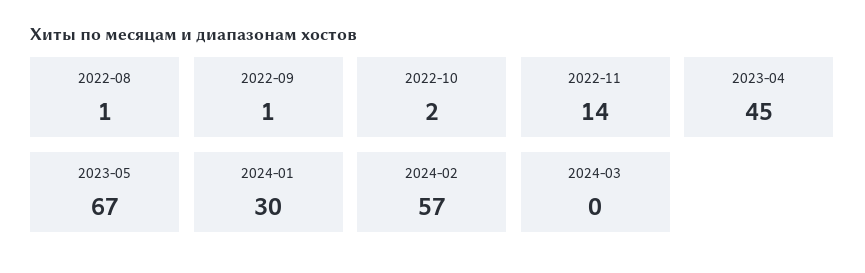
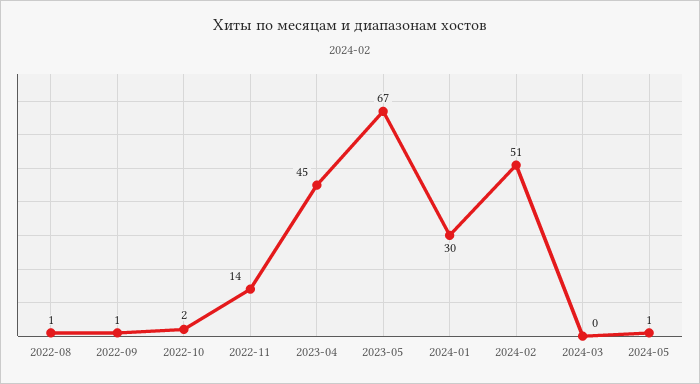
2024-02: 57 -> 51
2024-05: none -> 1

